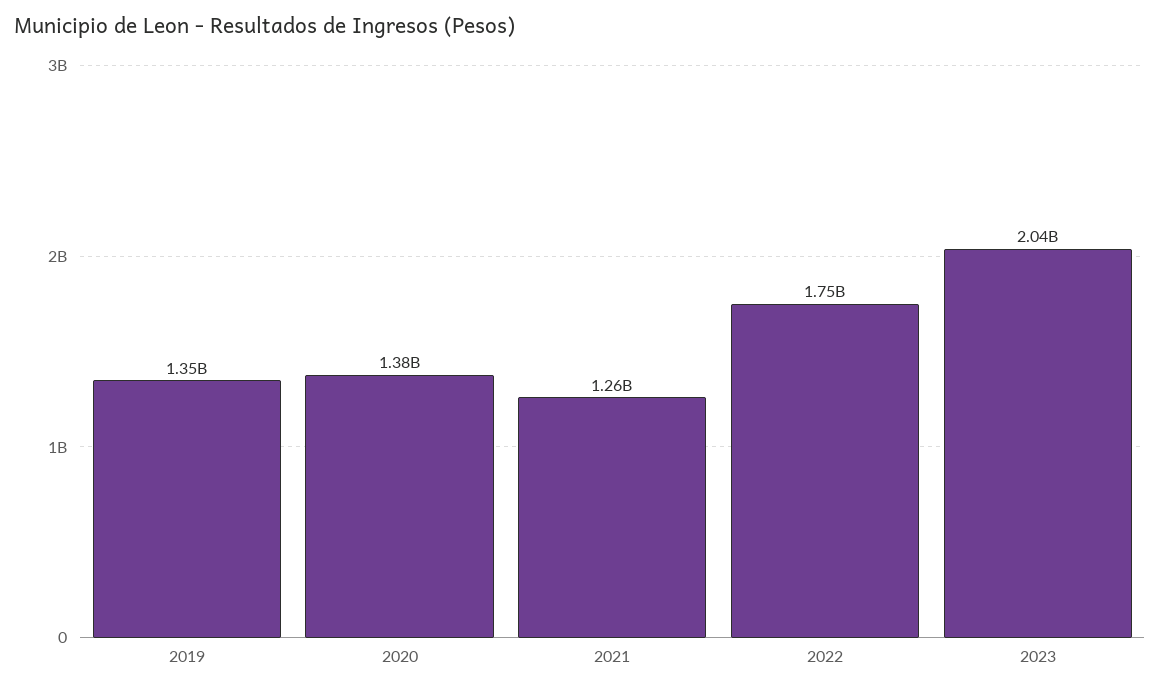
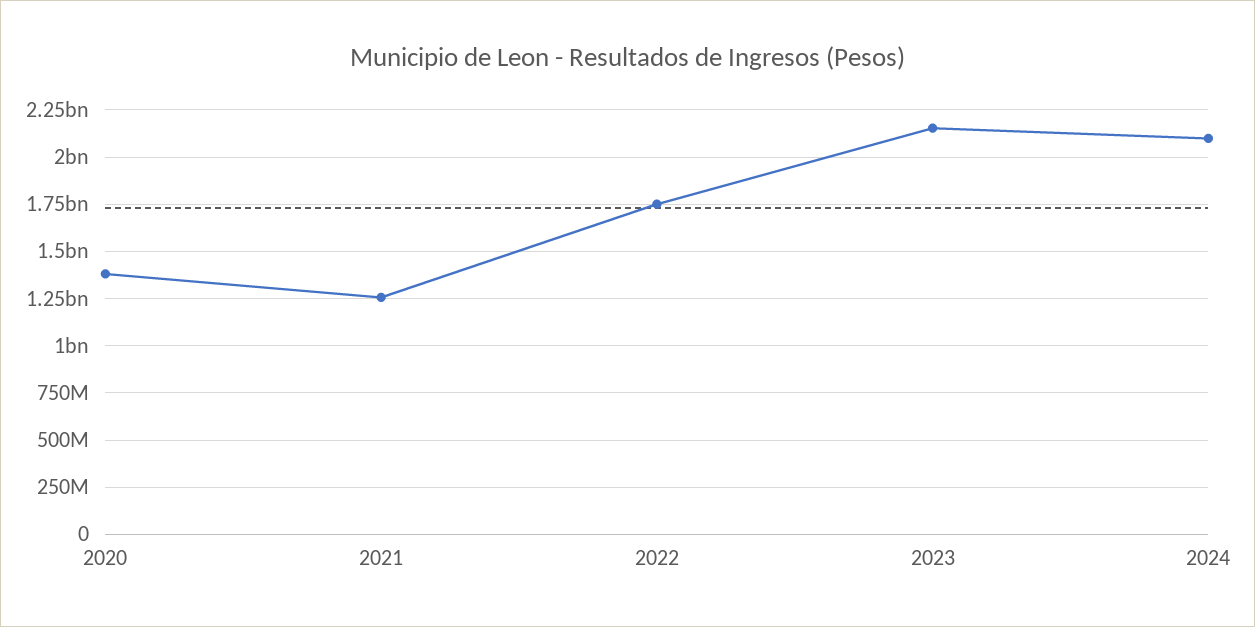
2019: 1350000000 -> none
2023: 2040000000 -> 2150000000
2024: none -> 2100000000

